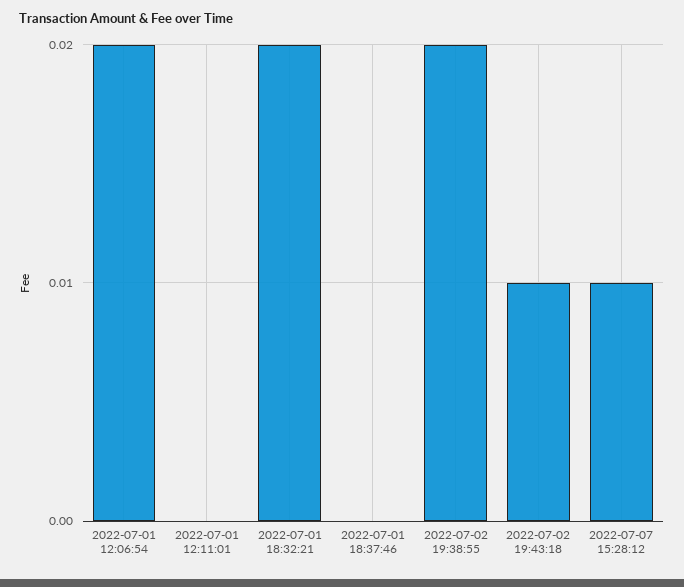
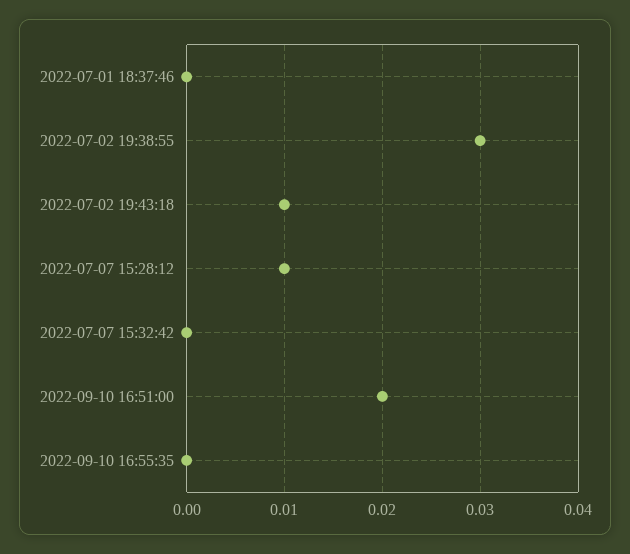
2022-07-01 12:06:54: 0.02 -> none
2022-07-01 12:11:01: 0 -> none
2022-07-01 18:32:21: 0.02 -> none
2022-07-02 19:38:55: 0.02 -> 0.03
2022-07-07 15:32:42: none -> 0
2022-09-10 16:51:00: none -> 0.02
2022-09-10 16:55:35: none -> 0

